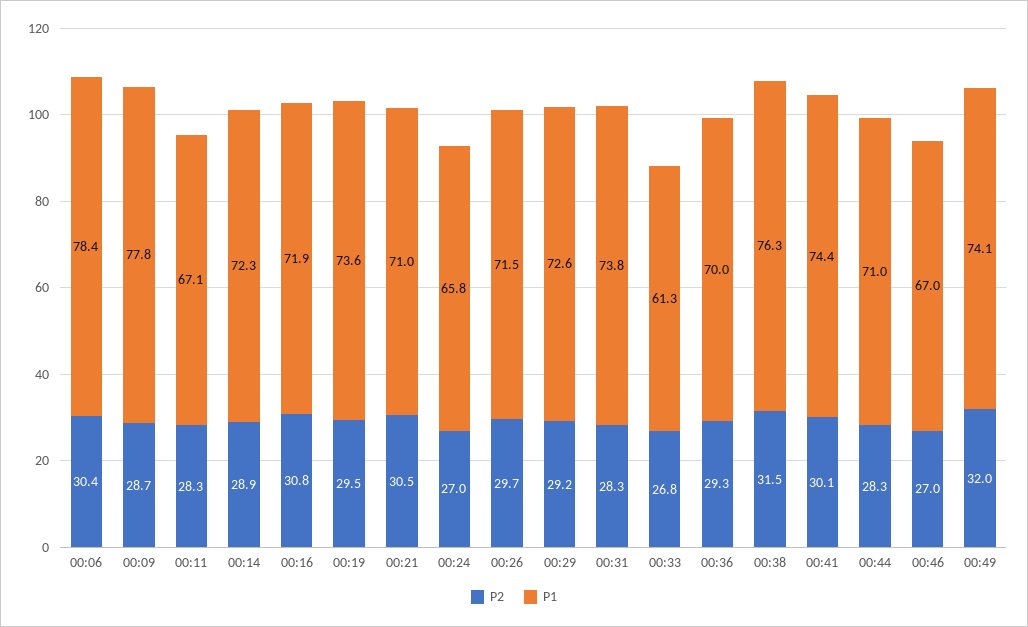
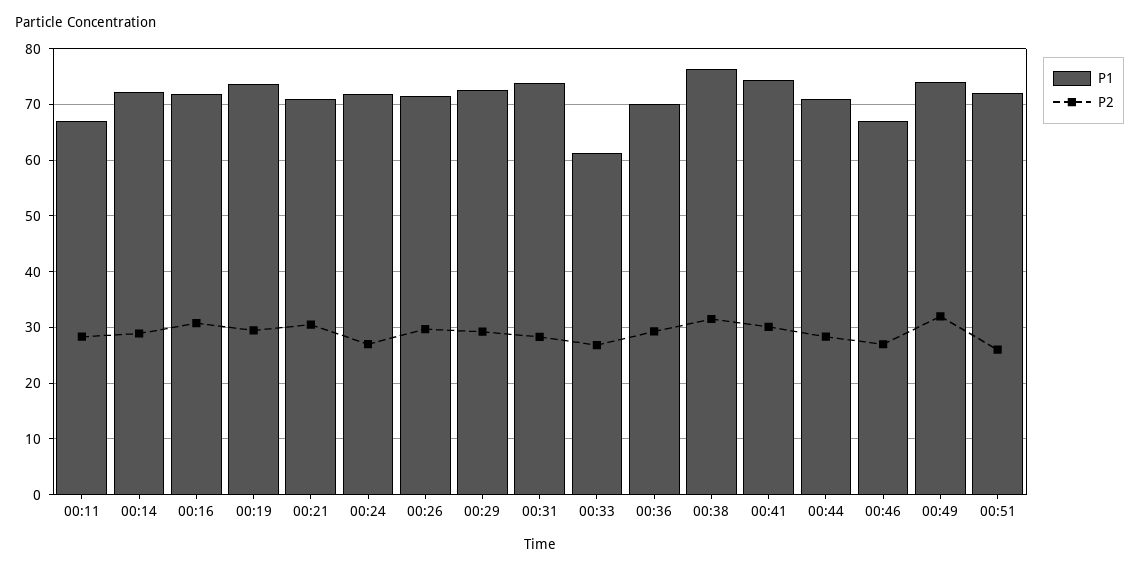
P2, 00:06: 30.4 -> none
P1, 00:06: 78.4 -> none
P2, 00:09: 28.7 -> none
P1, 00:09: 77.8 -> none
P1, 00:24: 65.8 -> 72
P1, 00:51: none -> 72
P2, 00:51: none -> 26

